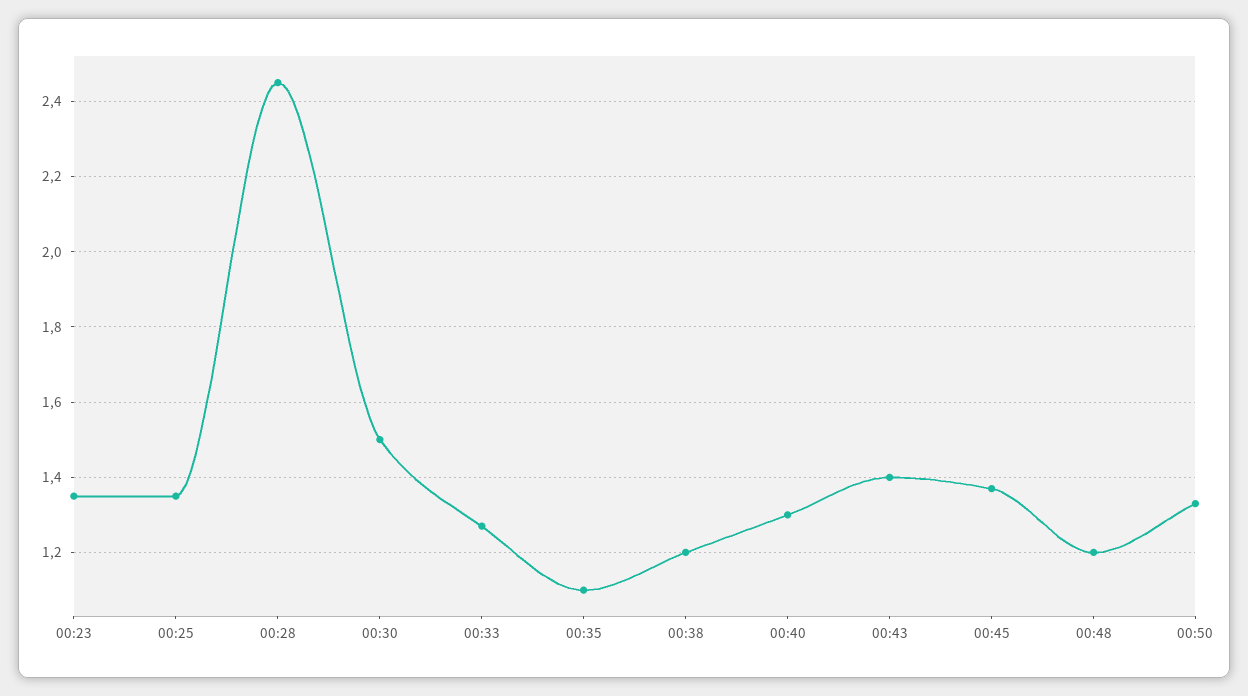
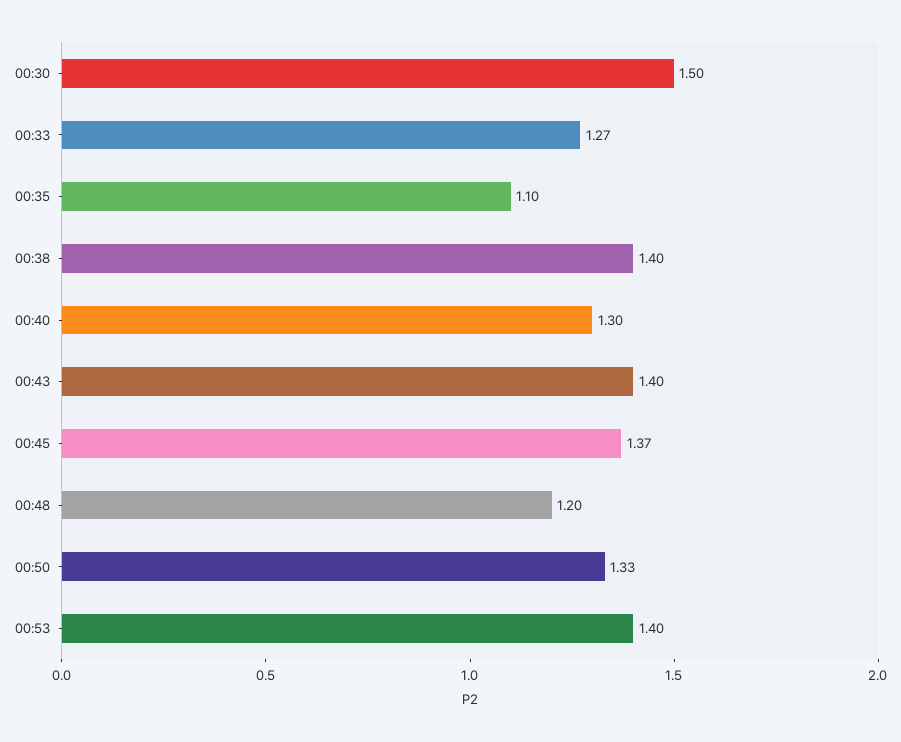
00:23: 1.35 -> none
00:25: 1.35 -> none
00:28: 2.45 -> none
00:38: 1.2 -> 1.4
00:53: none -> 1.4

